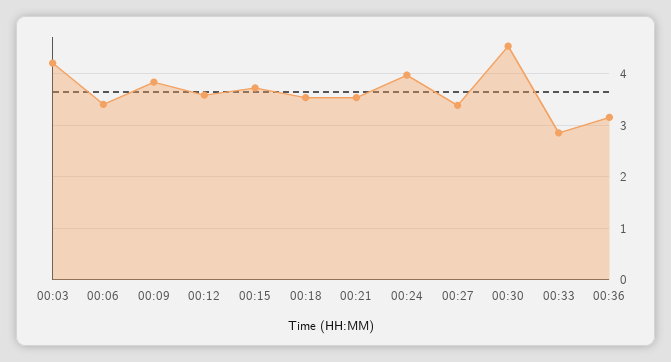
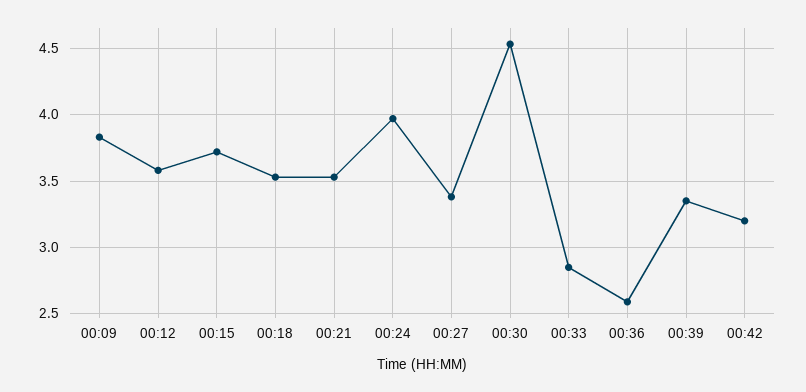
00:03: 4.2 -> none
00:06: 3.4 -> none
00:36: 3.2 -> 2.6
00:39: none -> 3.35
00:42: none -> 3.2

